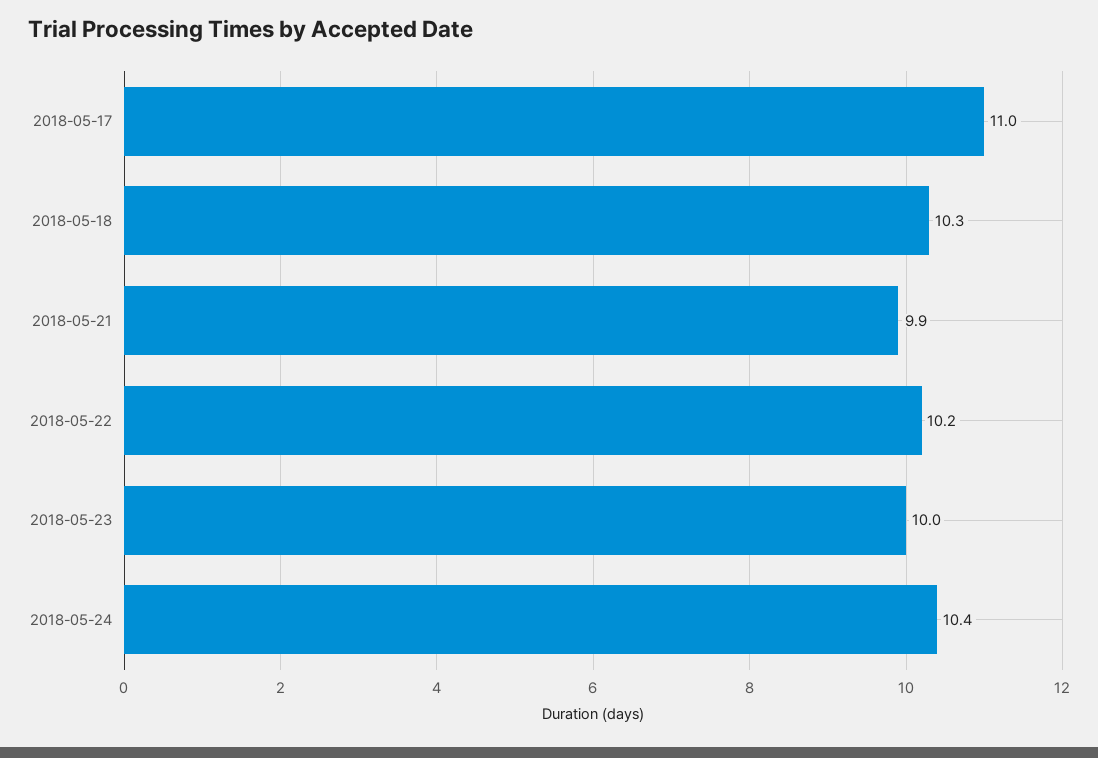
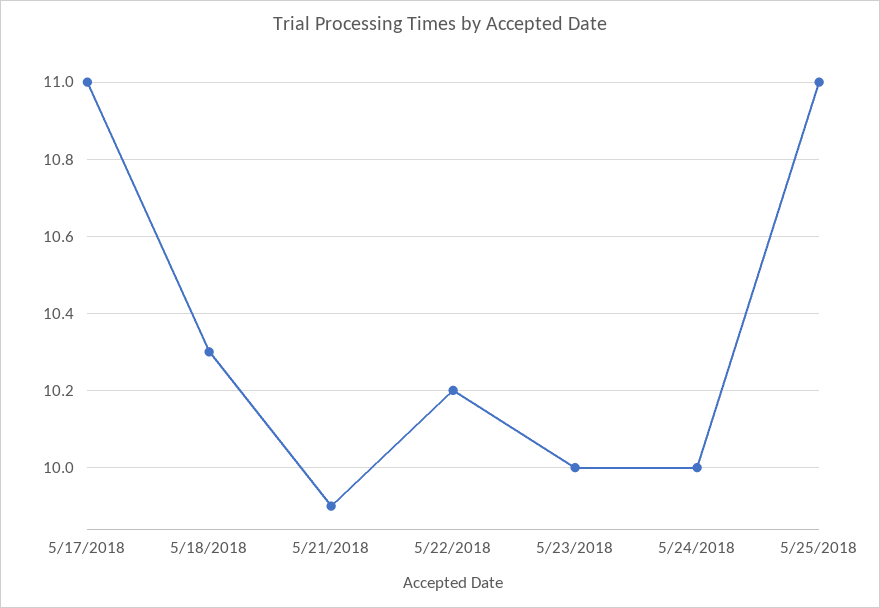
2018-05-24: 10.4 -> 10
5/25/2018: none -> 11

